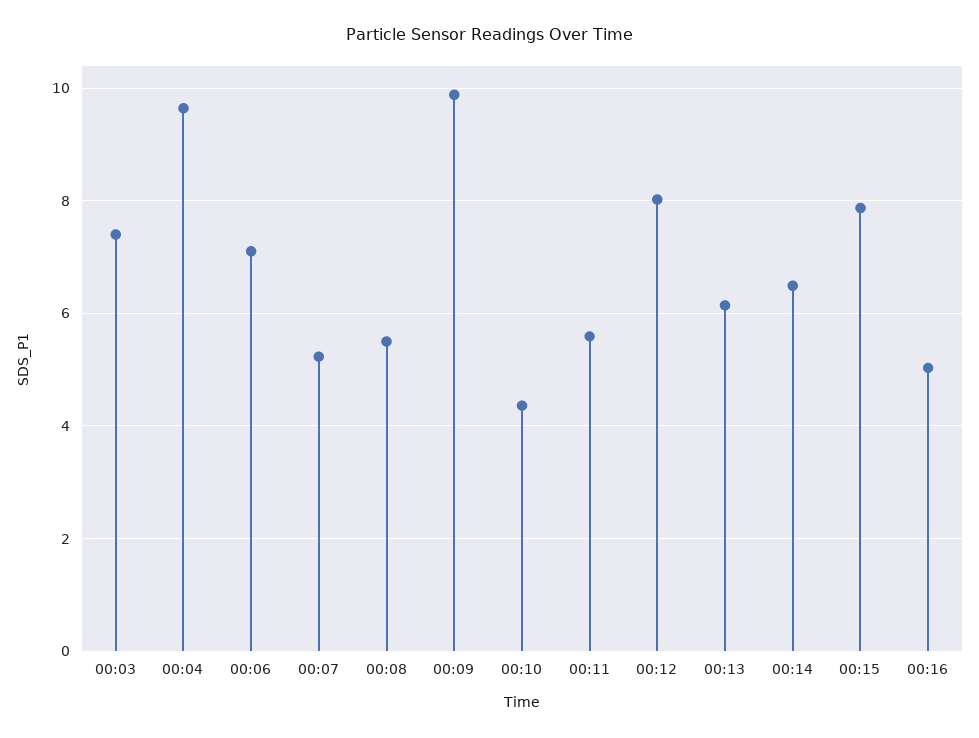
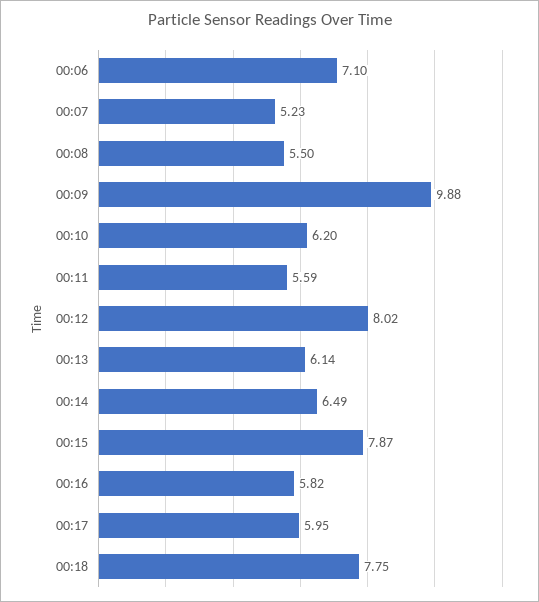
00:03: 7.4 -> none
00:04: 9.6 -> none
00:10: 4.4 -> 6.2
00:16: 5 -> 5.82
00:17: none -> 5.95
00:18: none -> 7.75

